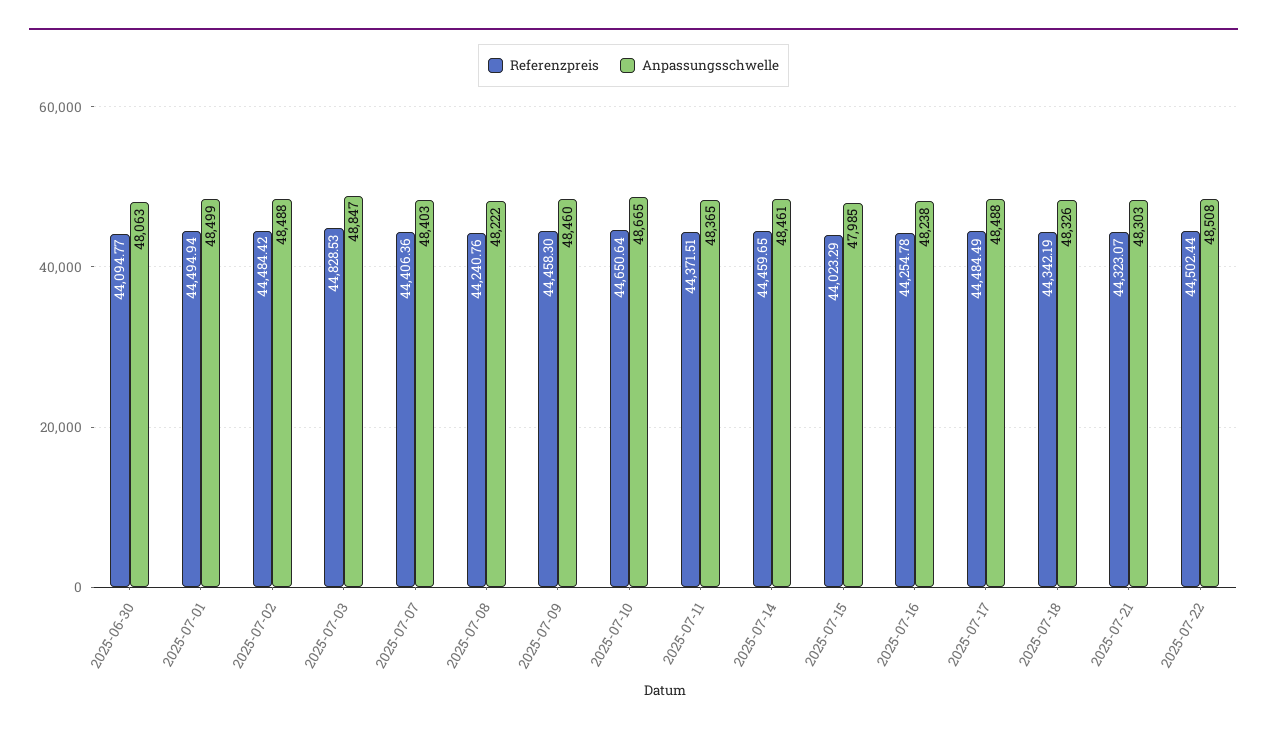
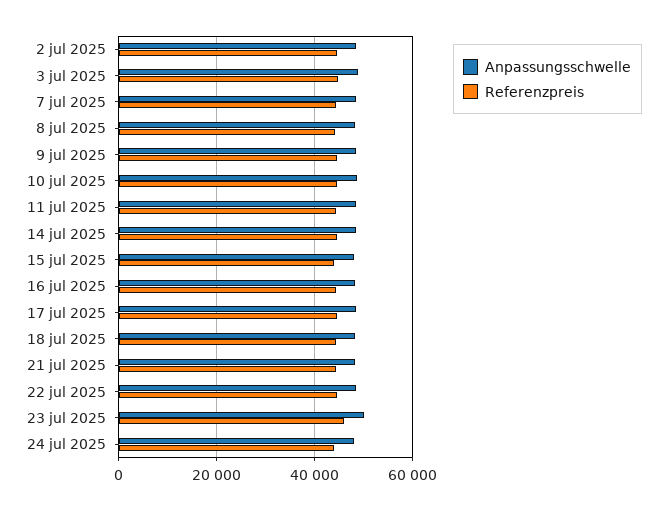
Referenzpreis, 2025-06-30: 44094.77 -> none
Anpassungsschwelle, 2025-06-30: 48063 -> none
Referenzpreis, 2025-07-01: 44494.94 -> none
Anpassungsschwelle, 2025-07-01: 48499 -> none
Anpassungsschwelle, 23 jul 2025: none -> 50000
Referenzpreis, 23 jul 2025: none -> 46000
Anpassungsschwelle, 24 jul 2025: none -> 48000
Referenzpreis, 24 jul 2025: none -> 44000

